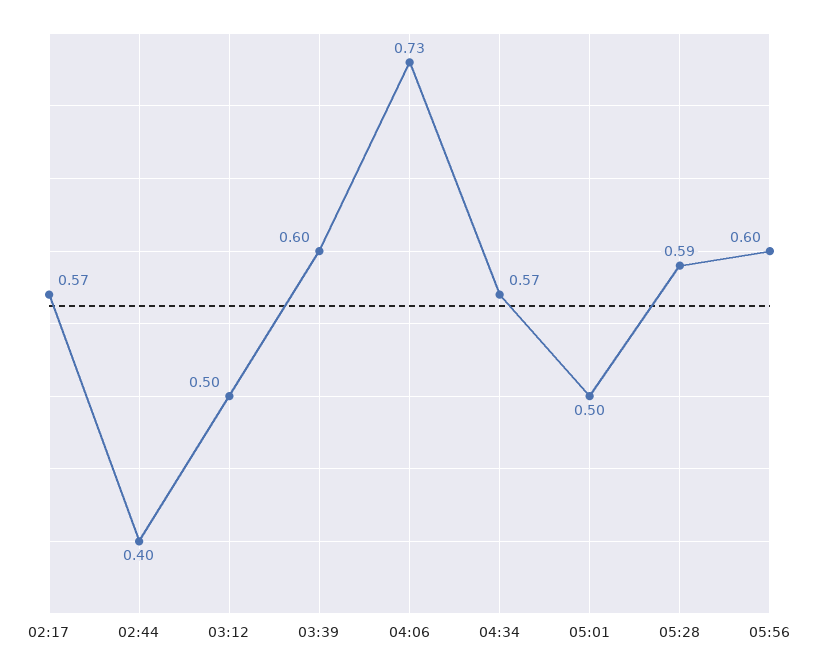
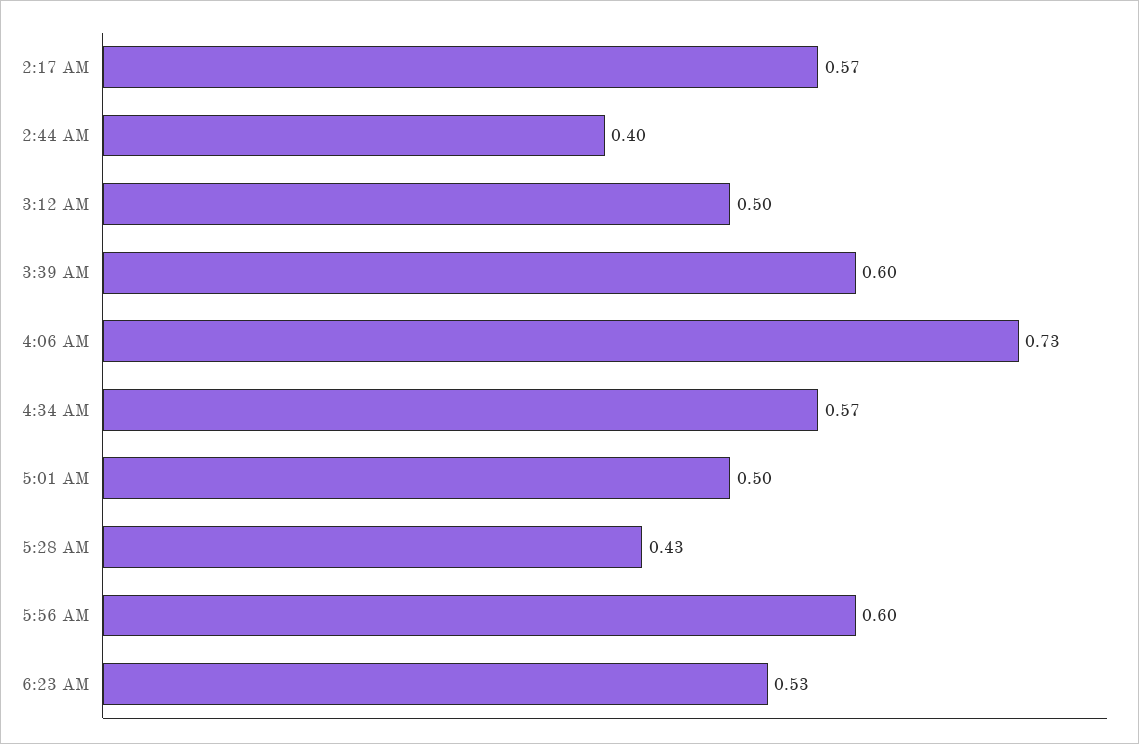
05:28: 0.59 -> 0.43
6:23 AM: none -> 0.53

